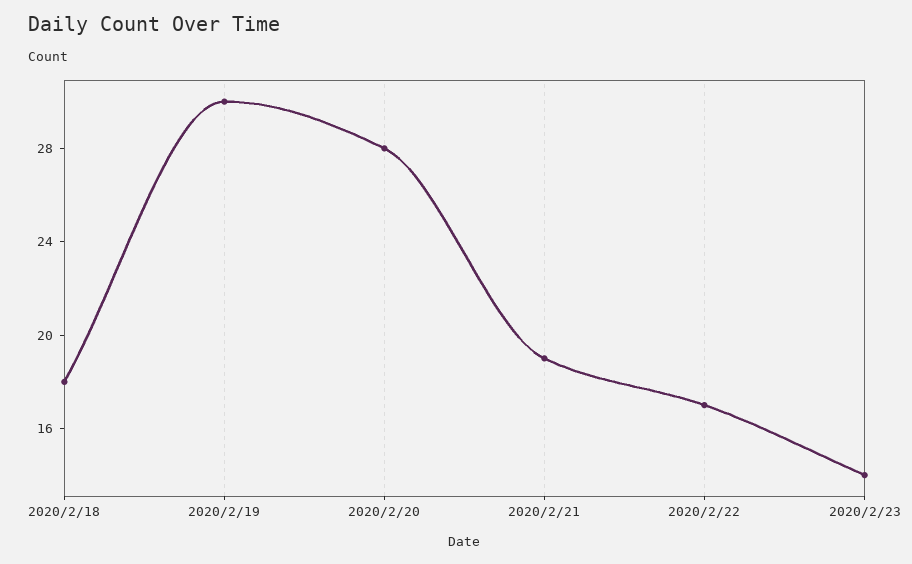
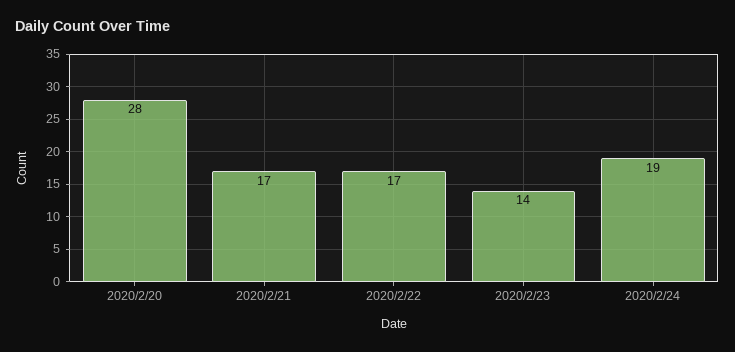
2020/2/18: 18 -> none
2020/2/19: 30 -> none
2020/2/21: 19 -> 17
2020/2/24: none -> 19

